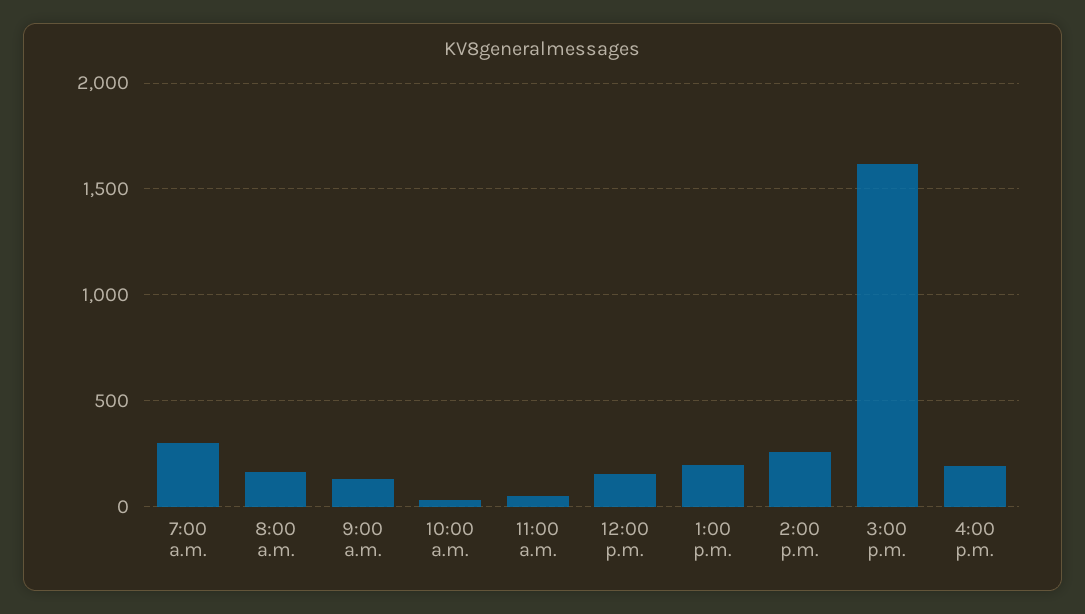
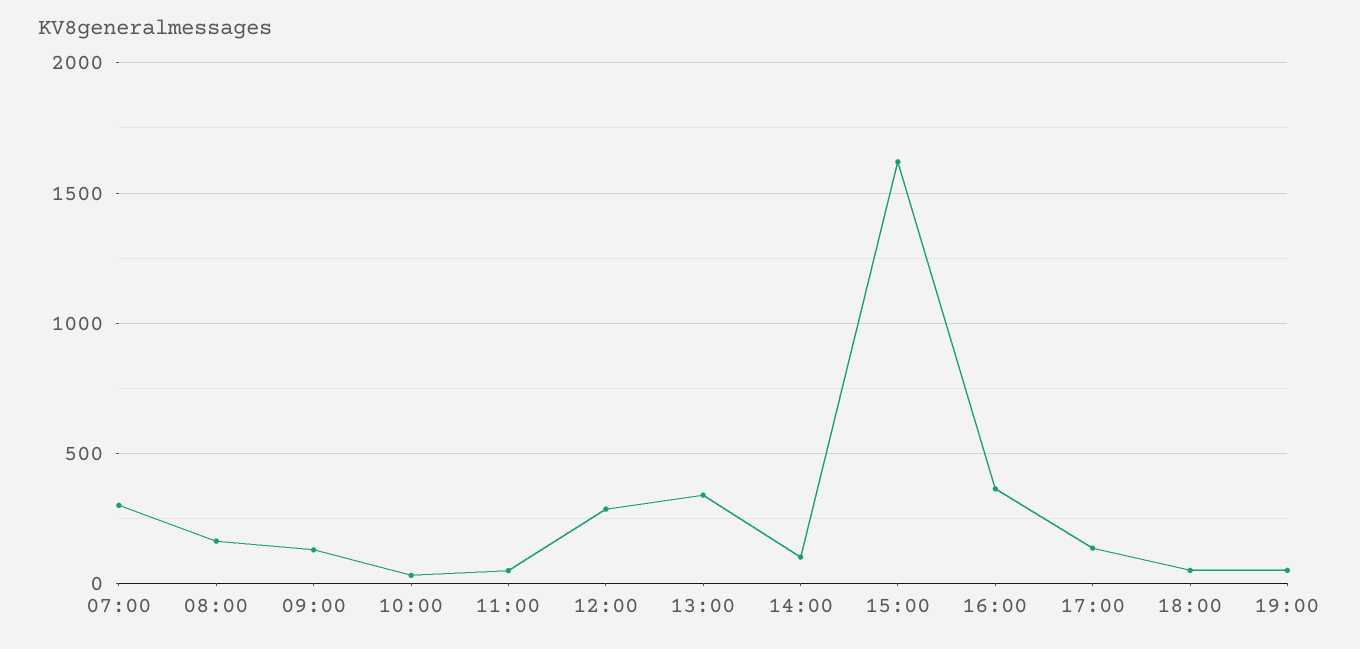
12:00 p.m.: 150 -> 300
1:00 p.m.: 200 -> 350
2:00 p.m.: 250 -> 100
4:00 p.m.: 200 -> 350
17:00: none -> 150
18:00: none -> 50
19:00: none -> 50

